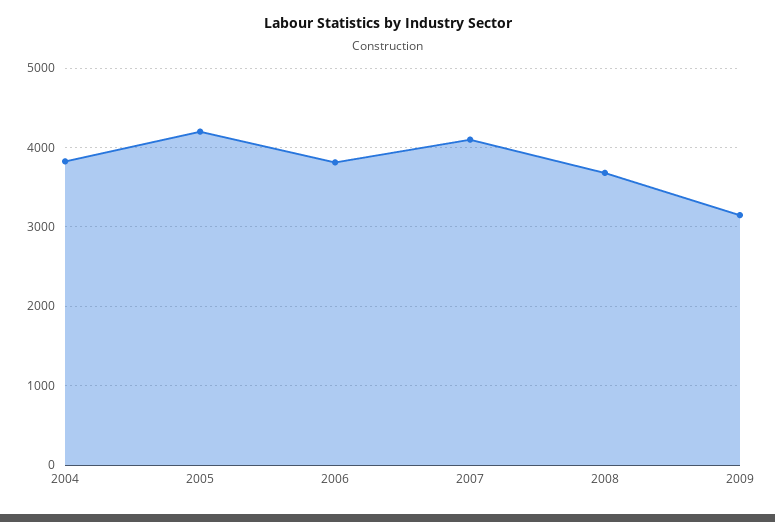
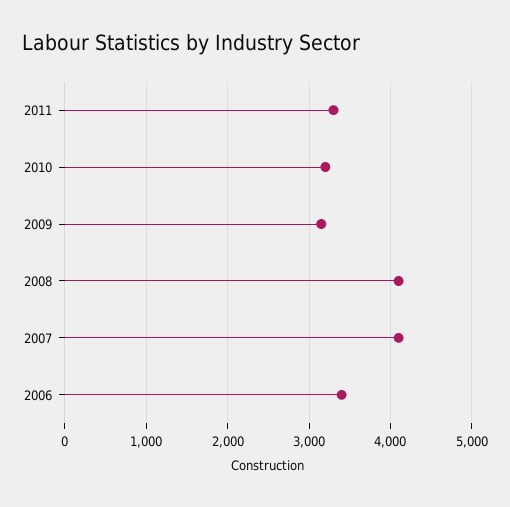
2004: 3800 -> none
2005: 4200 -> none
2006: 3800 -> 3400
2008: 3700 -> 4100
2011: none -> 3300
2010: none -> 3200

